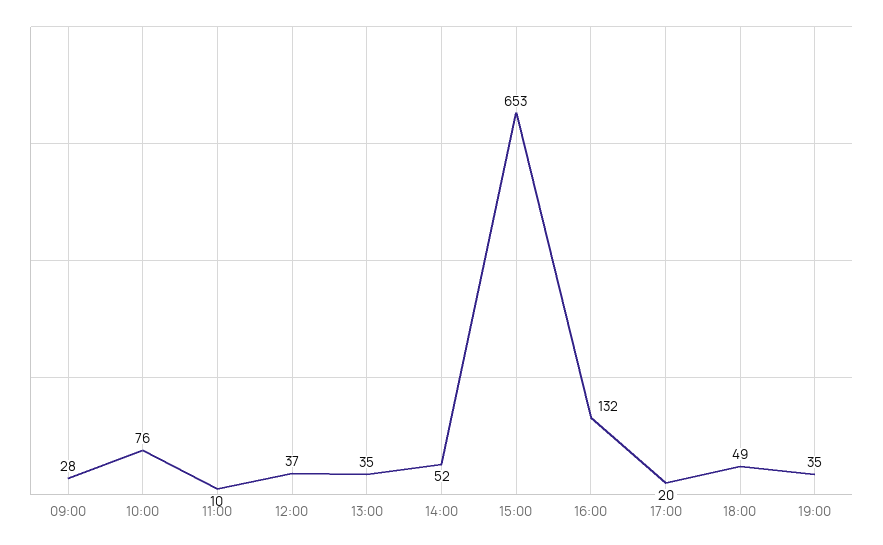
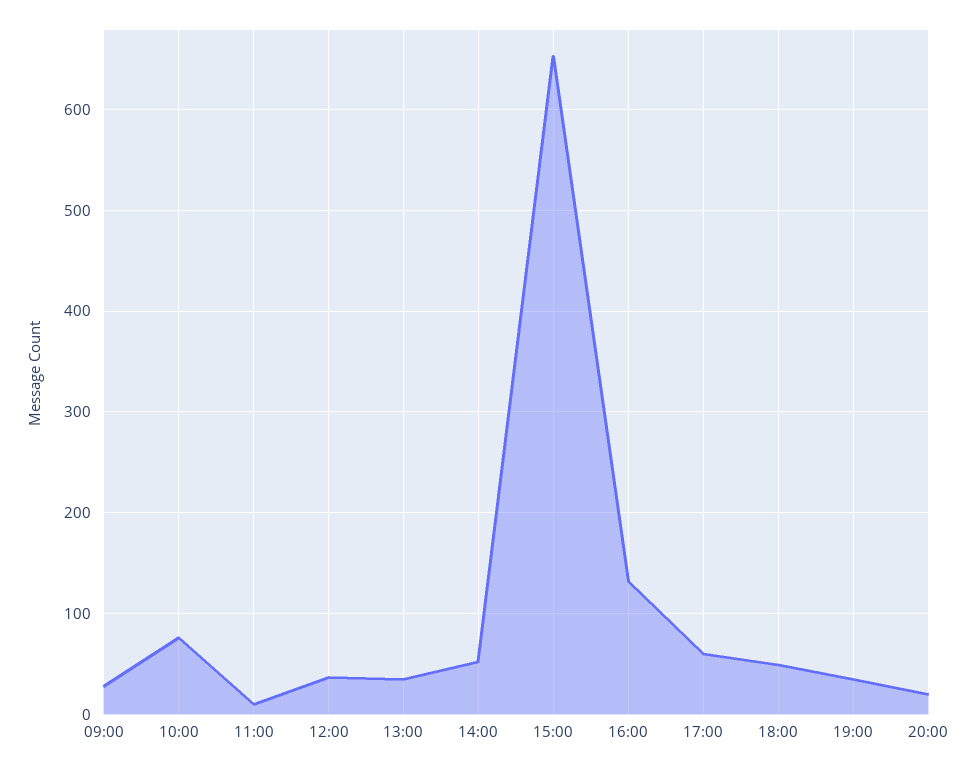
17:00: 20 -> 60
20:00: none -> 20

